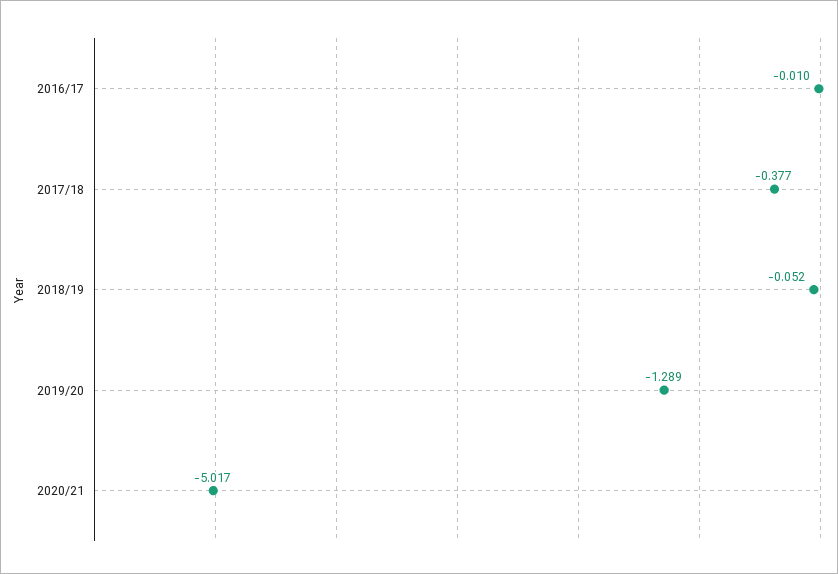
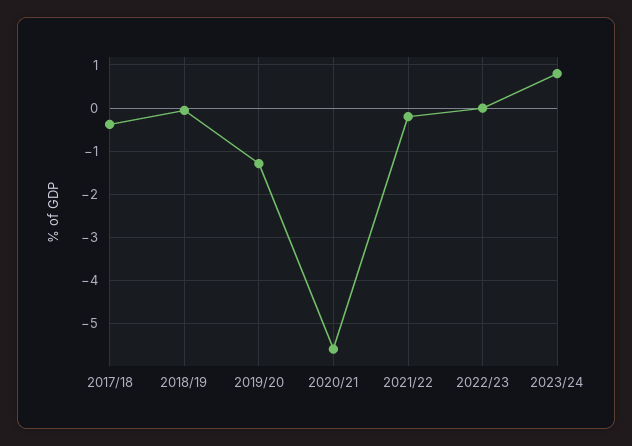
2016/17: -0.01 -> none
2020/21: -5.017 -> -5.6
2021/22: none -> -0.2
2022/23: none -> 0
2023/24: none -> 0.8

